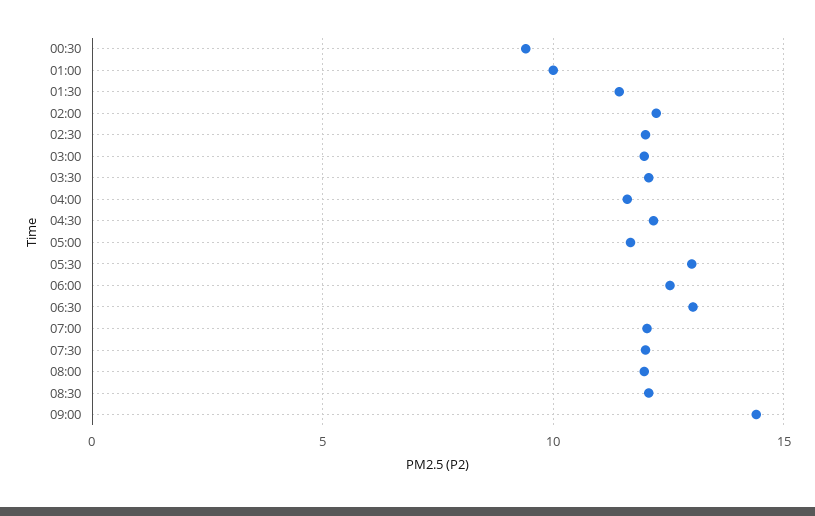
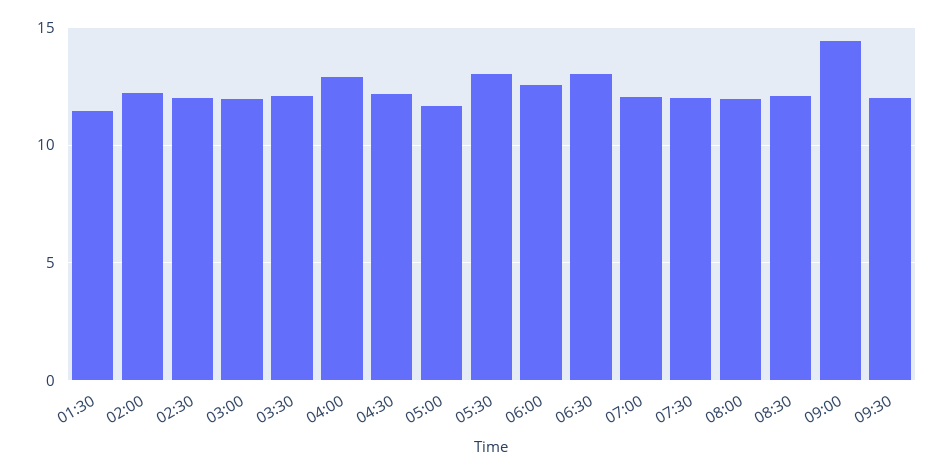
00:30: 9.5 -> none
01:00: 10 -> none
04:00: 11.5 -> 13
09:30: none -> 12

